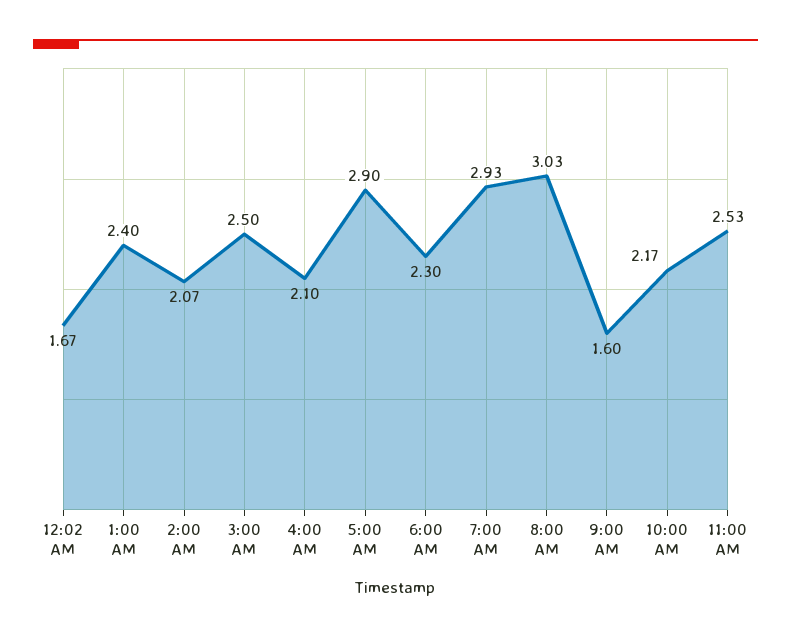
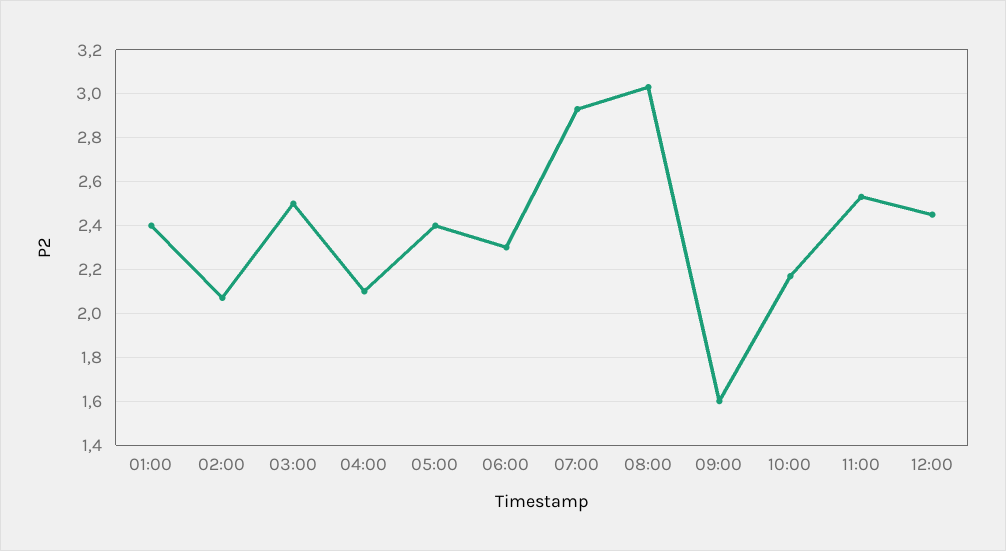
12:02 AM: 1.67 -> none
5:00 AM: 2.9 -> 2.4
12:00: none -> 2.45

